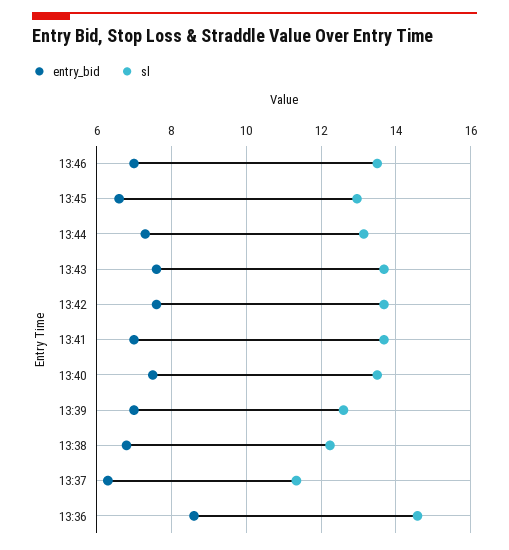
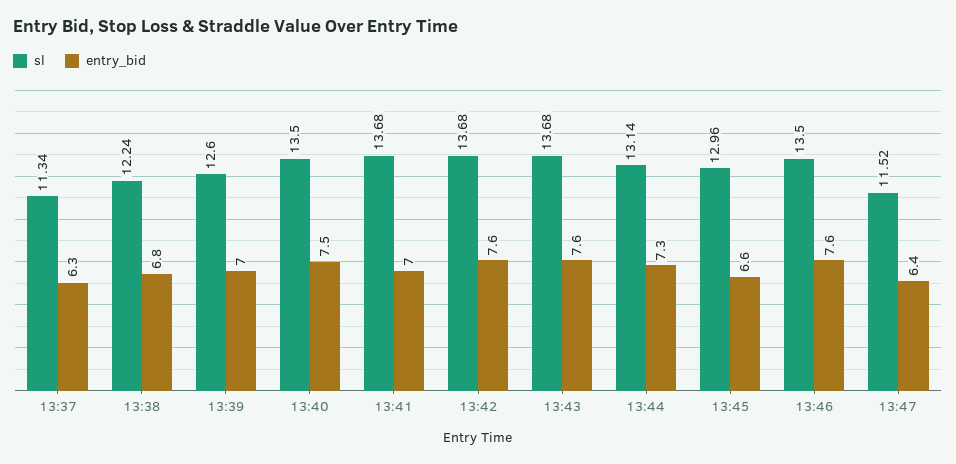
entry_bid, 13:46: 7 -> 7.6
entry_bid, 13:36: 8.6 -> none
sl, 13:36: 14.6 -> none
sl, 13:47: none -> 11.52
entry_bid, 13:47: none -> 6.4

